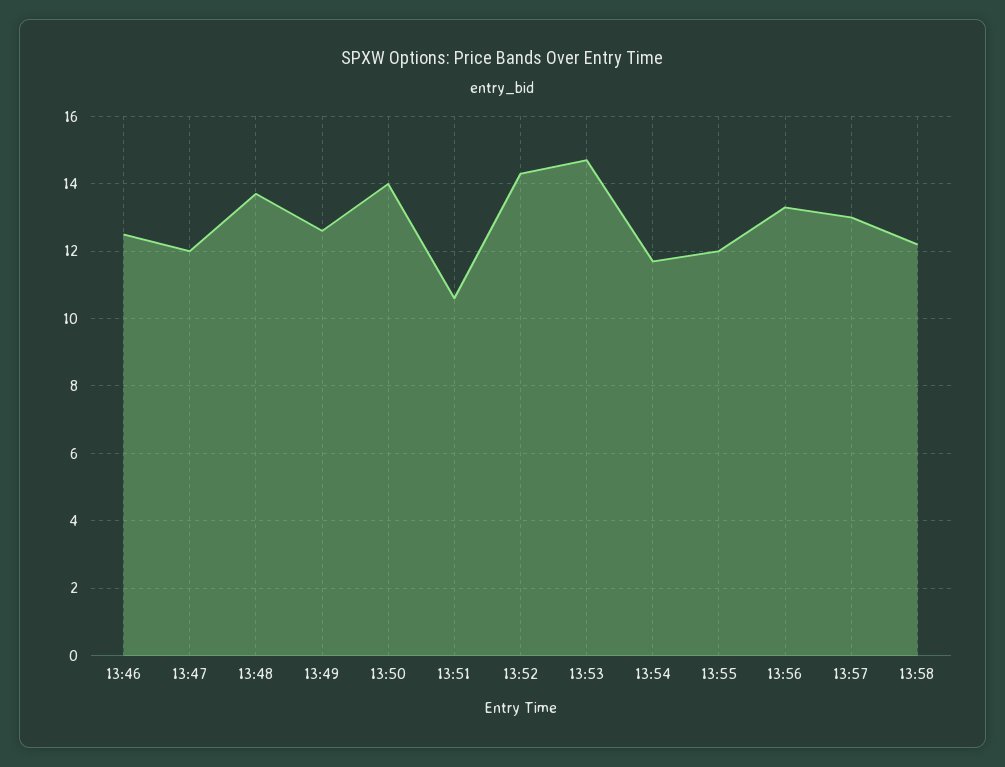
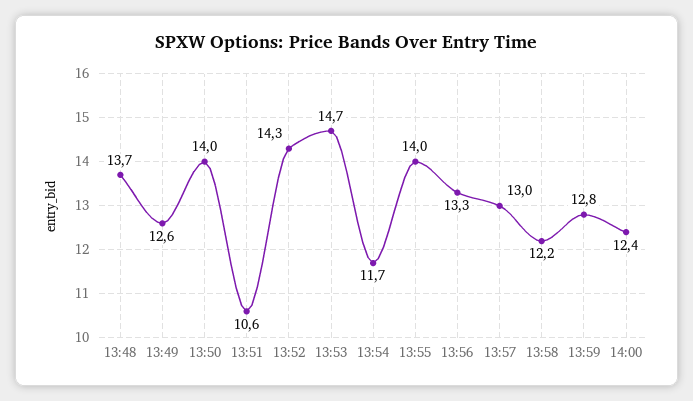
13:46: 12.5 -> none
13:47: 12 -> none
13:55: 12 -> 14
13:59: none -> 12.8
14:00: none -> 12.4

